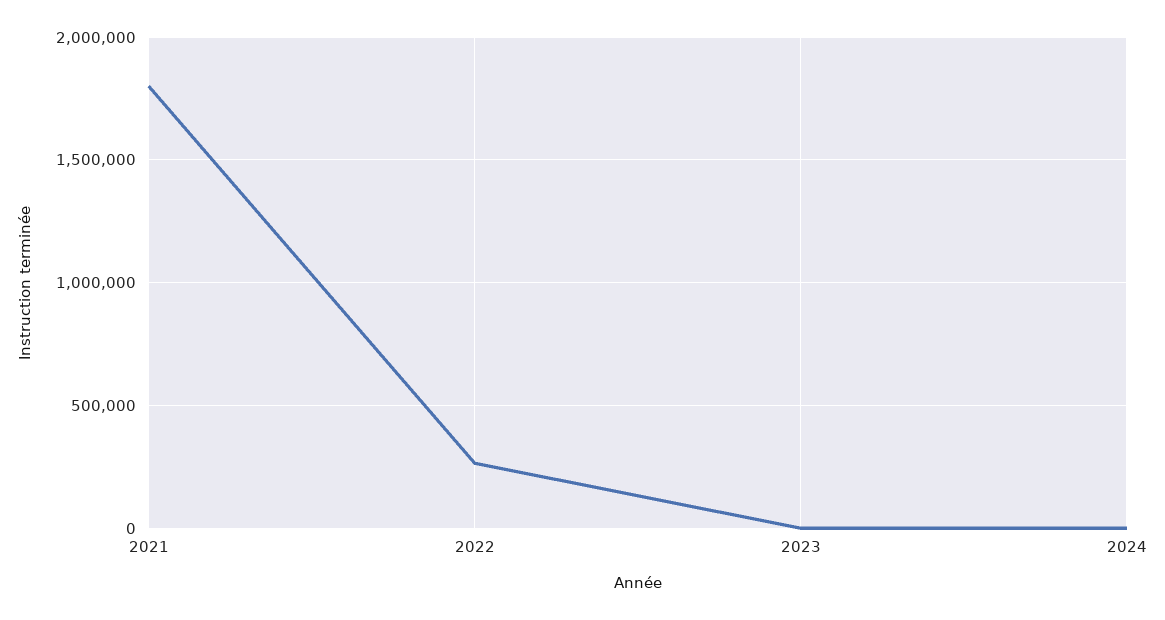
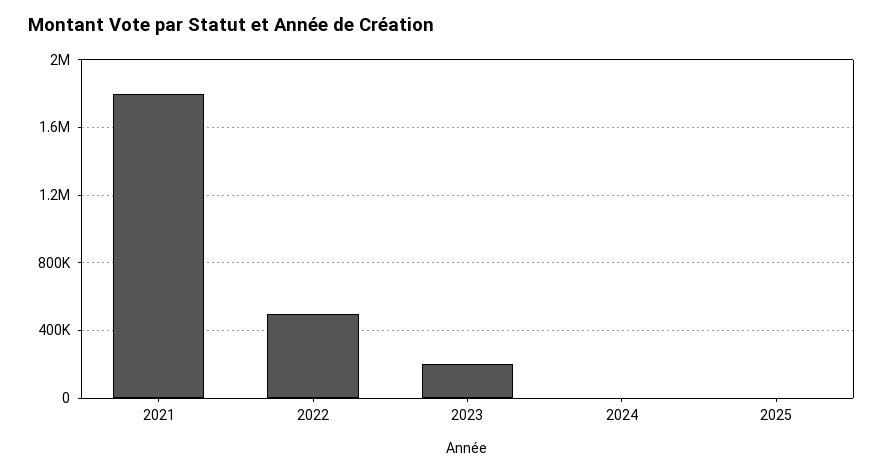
2022: 250000 -> 500000
2023: 0 -> 200000
2025: none -> 0

